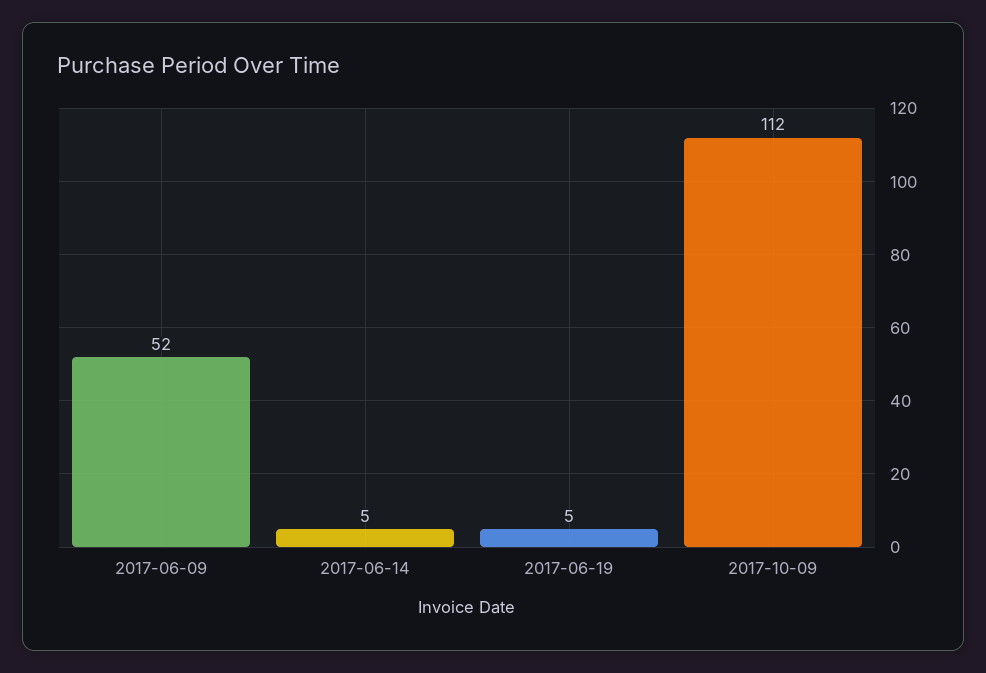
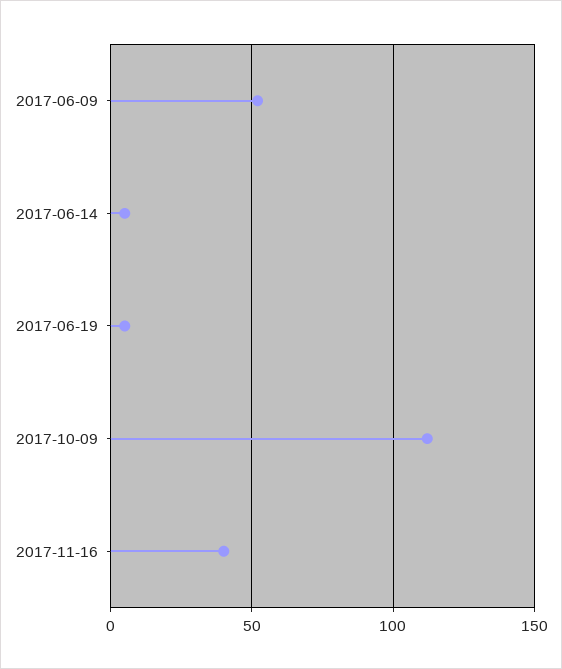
2017-11-16: none -> 40

